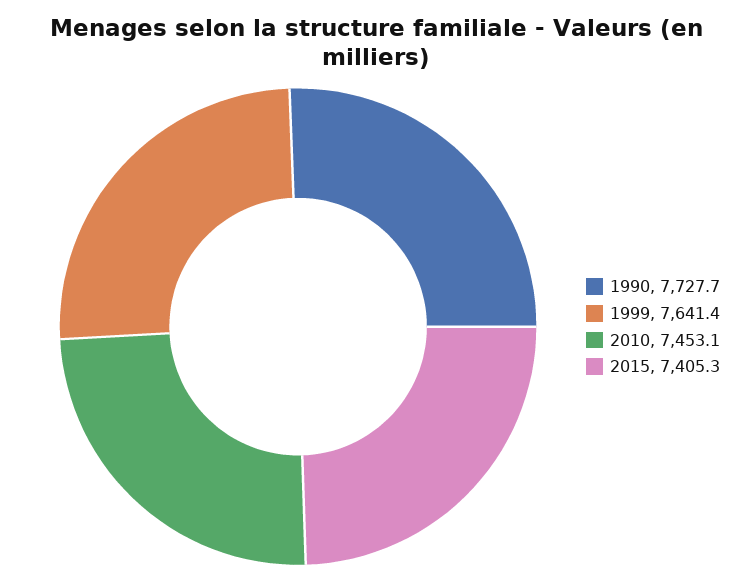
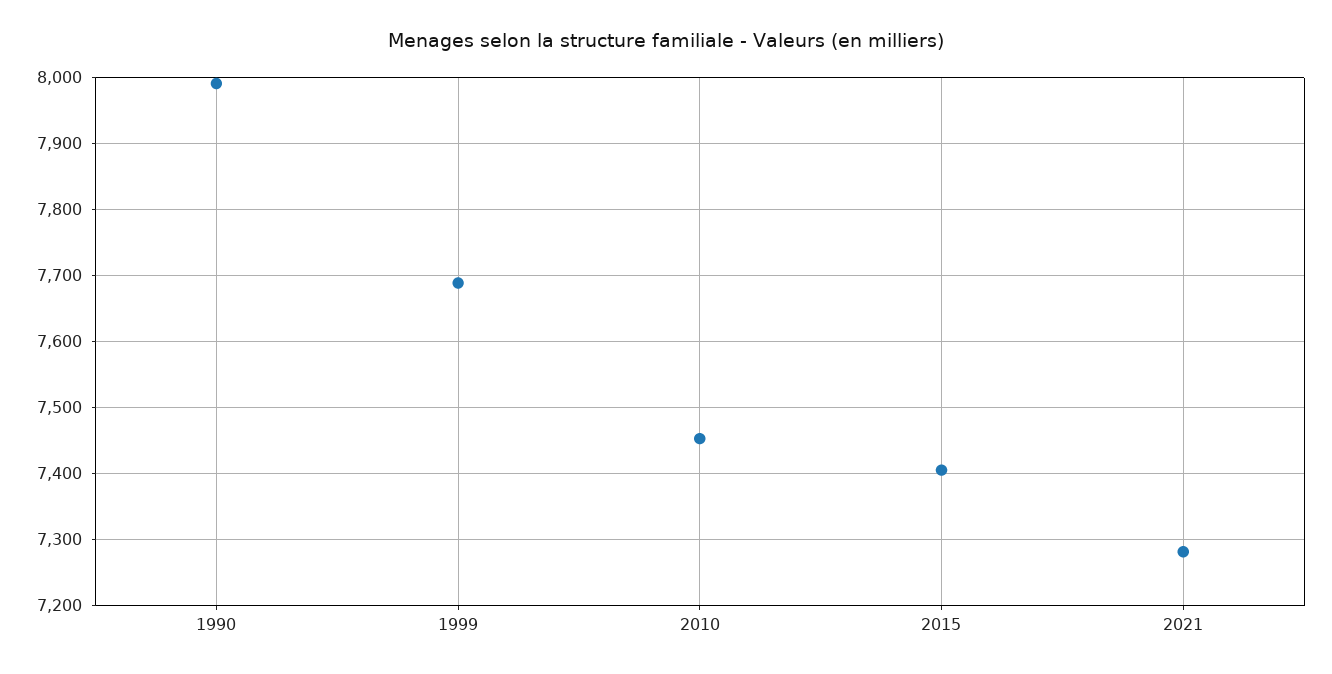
1990: 7727.7 -> 7990
1999: 7641.4 -> 7690
2021: none -> 7280

